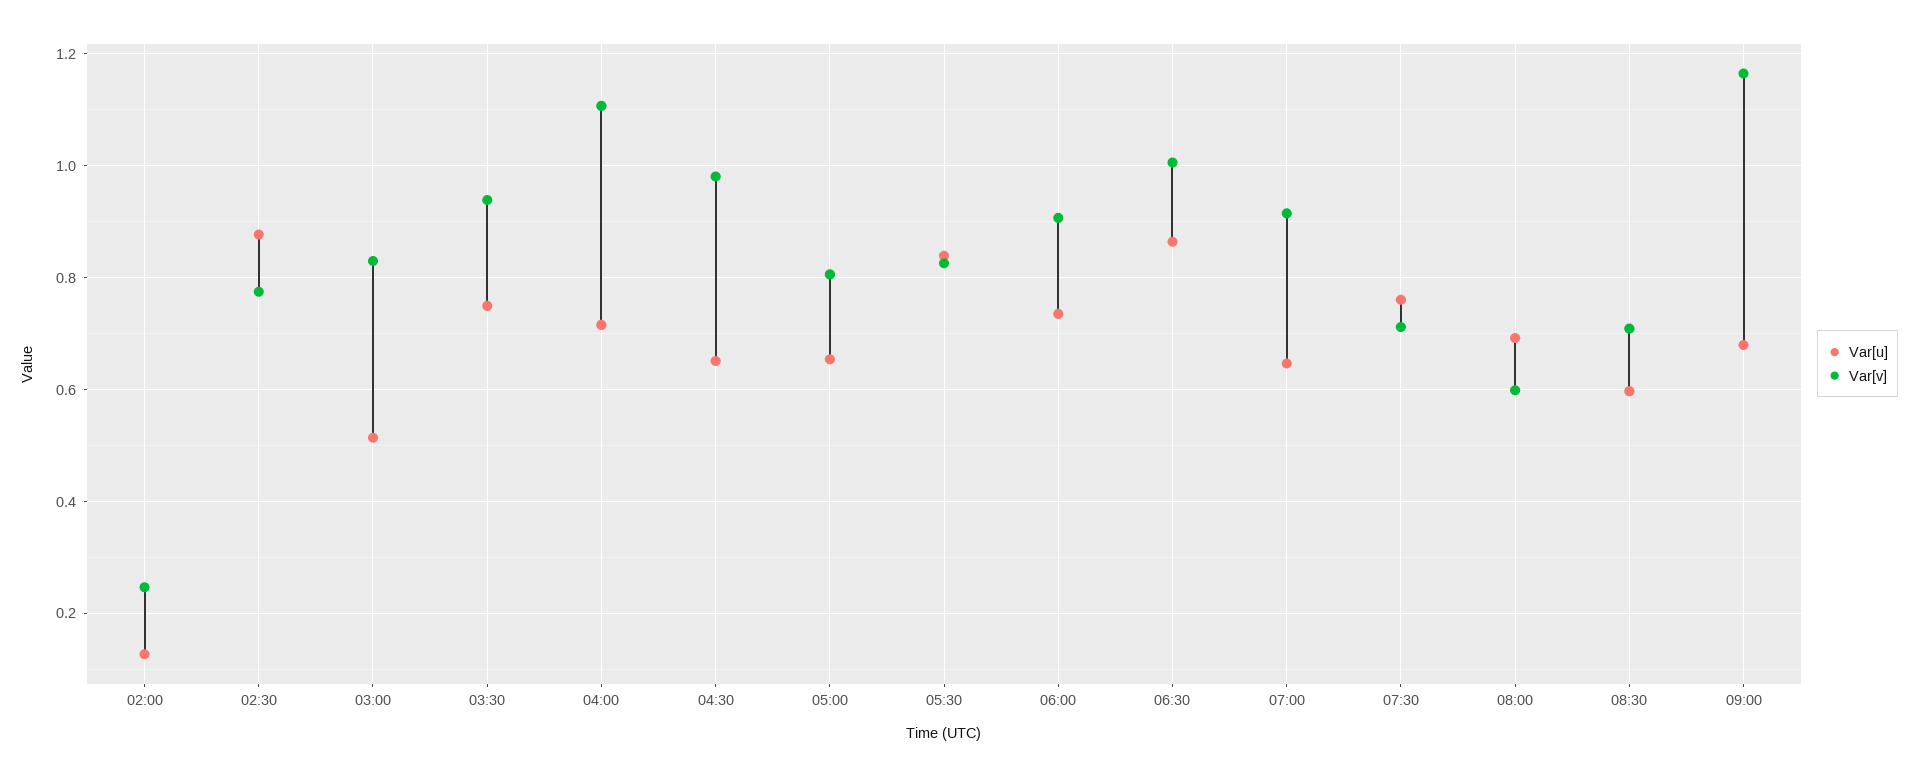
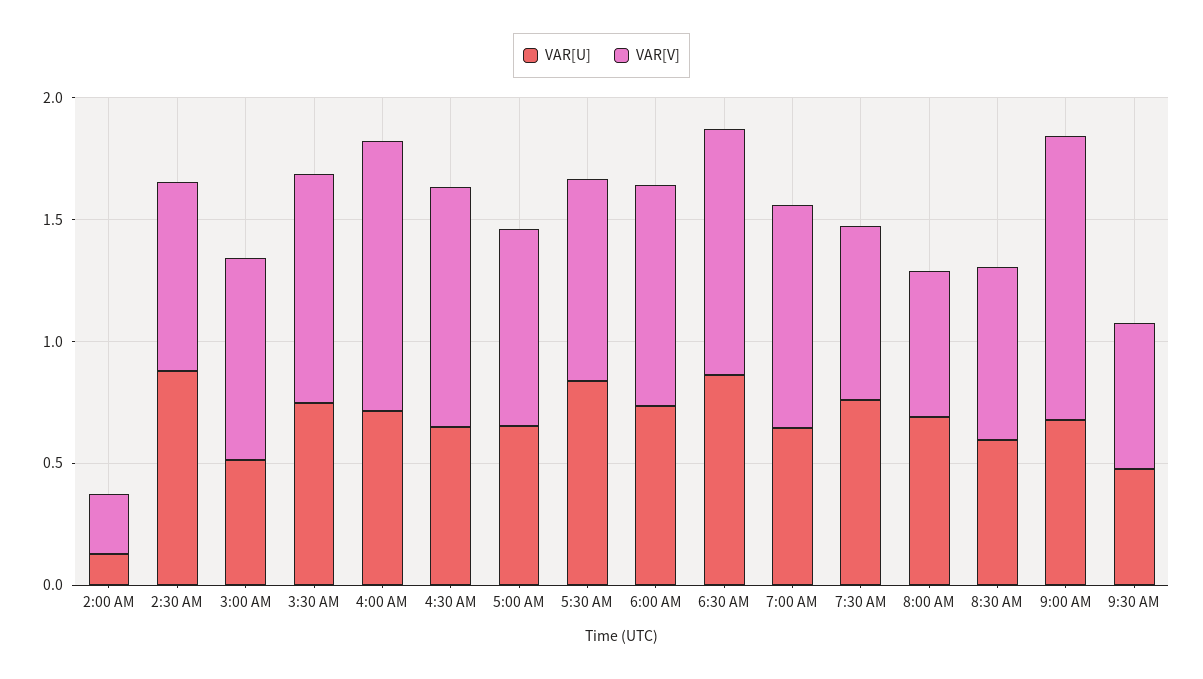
Var[u], 9:30 AM: none -> 0.5
Var[v], 9:30 AM: none -> 0.6

